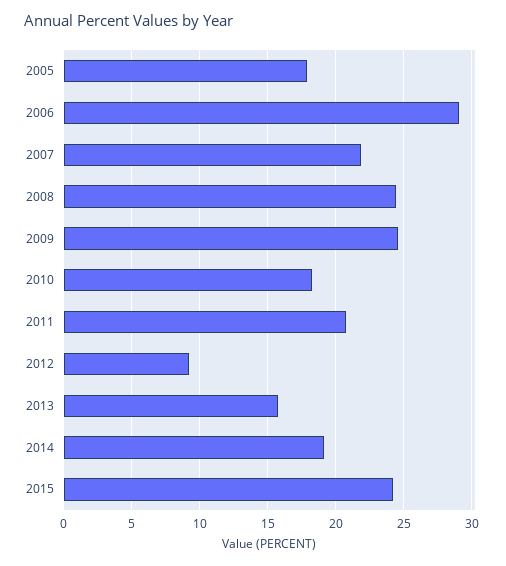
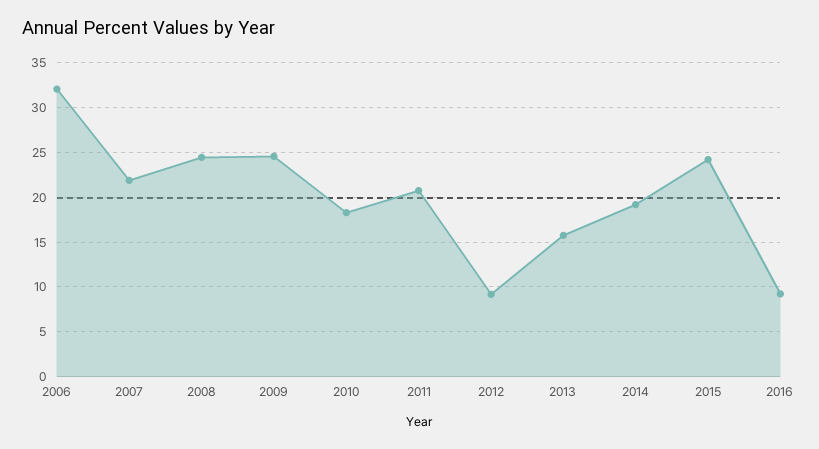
2005: 18 -> none
2006: 29 -> 32
2016: none -> 9

